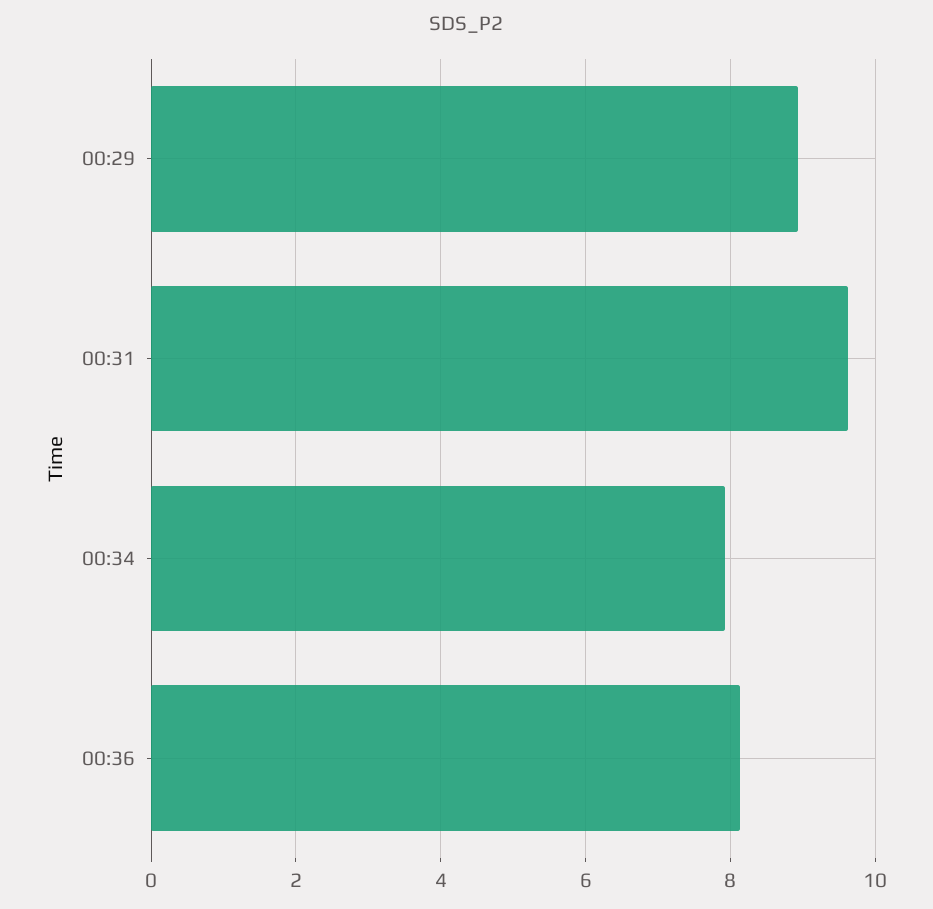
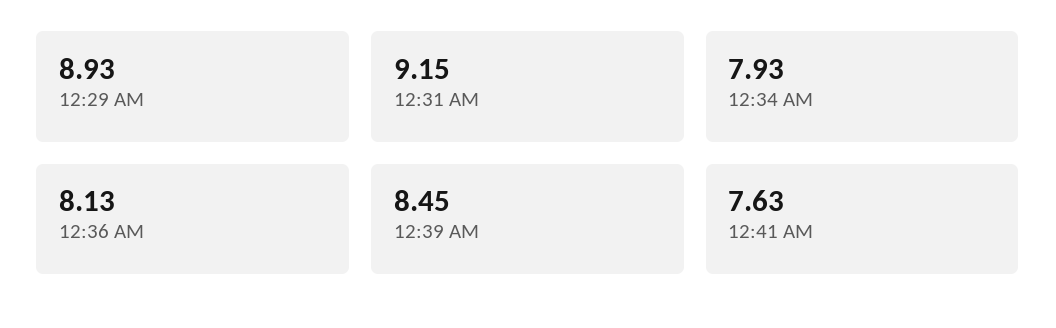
00:31: 9.6 -> 9.15
12:39 AM: none -> 8.45
12:41 AM: none -> 7.63

